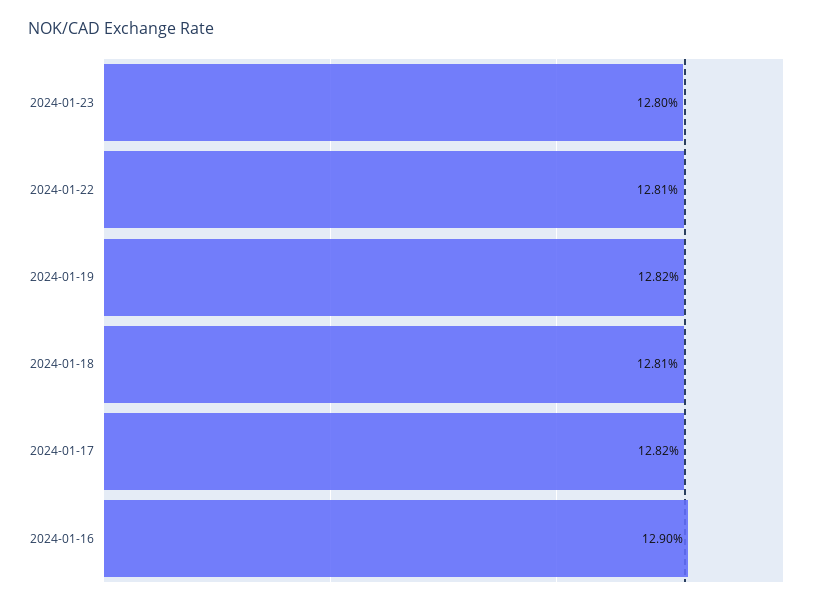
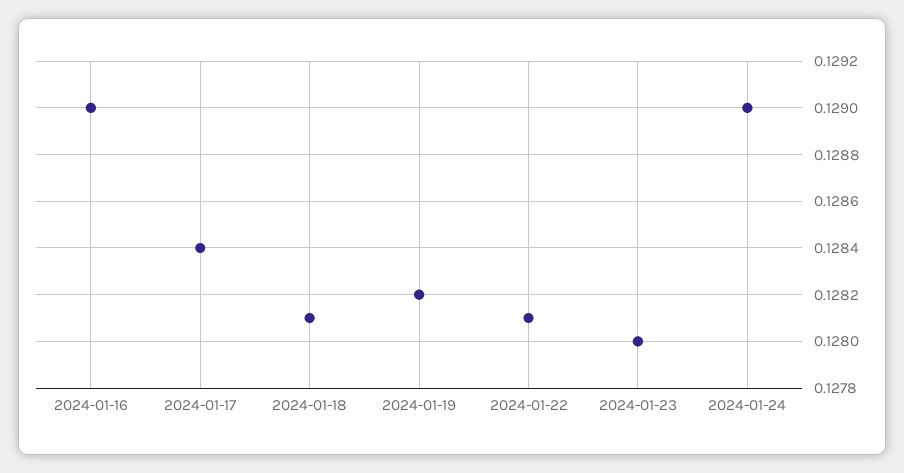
2024-01-17: 0.1282 -> 0.1284
2024-01-24: none -> 0.129

